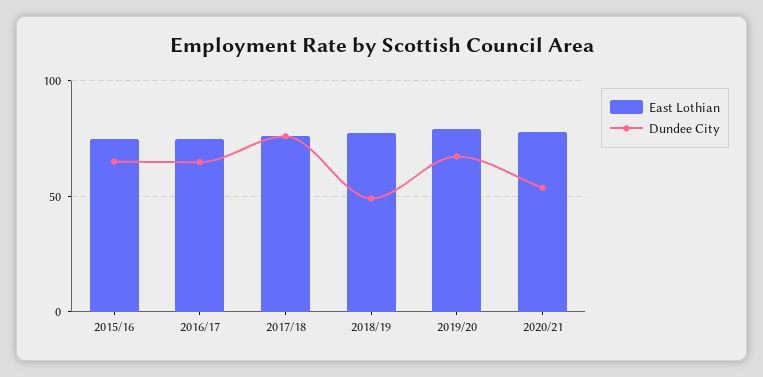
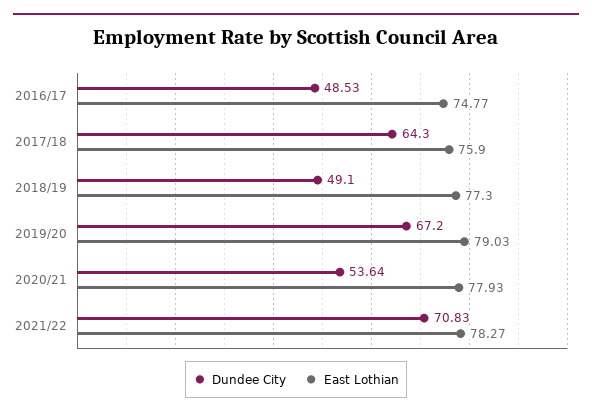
East Lothian, 2015/16: 75 -> none
Dundee City, 2015/16: 65 -> none
Dundee City, 2016/17: 65 -> 48.53
Dundee City, 2017/18: 75 -> 64.3
Dundee City, 2021/22: none -> 70.83
East Lothian, 2021/22: none -> 78.27

